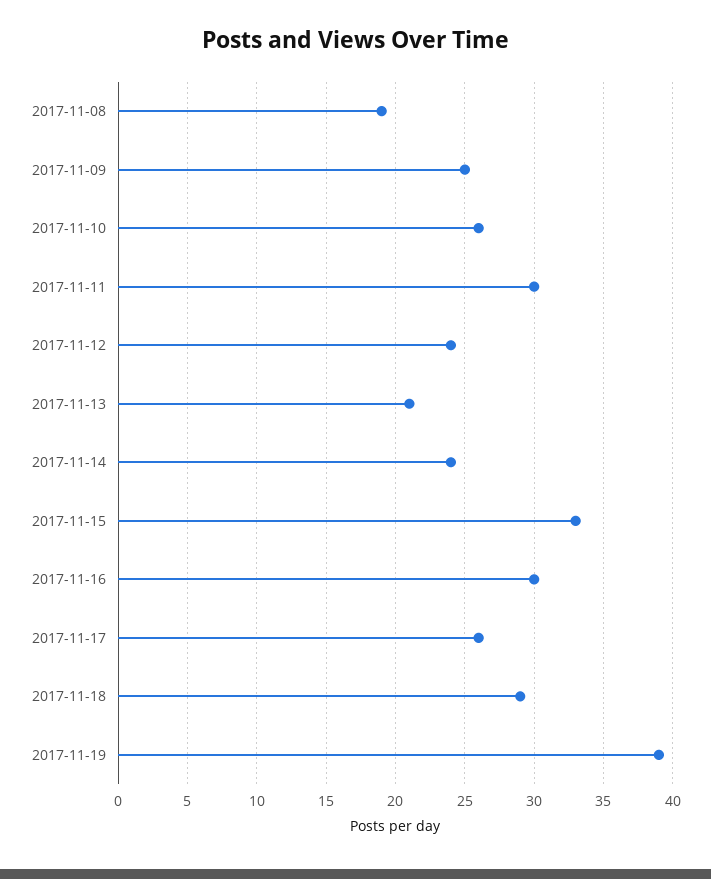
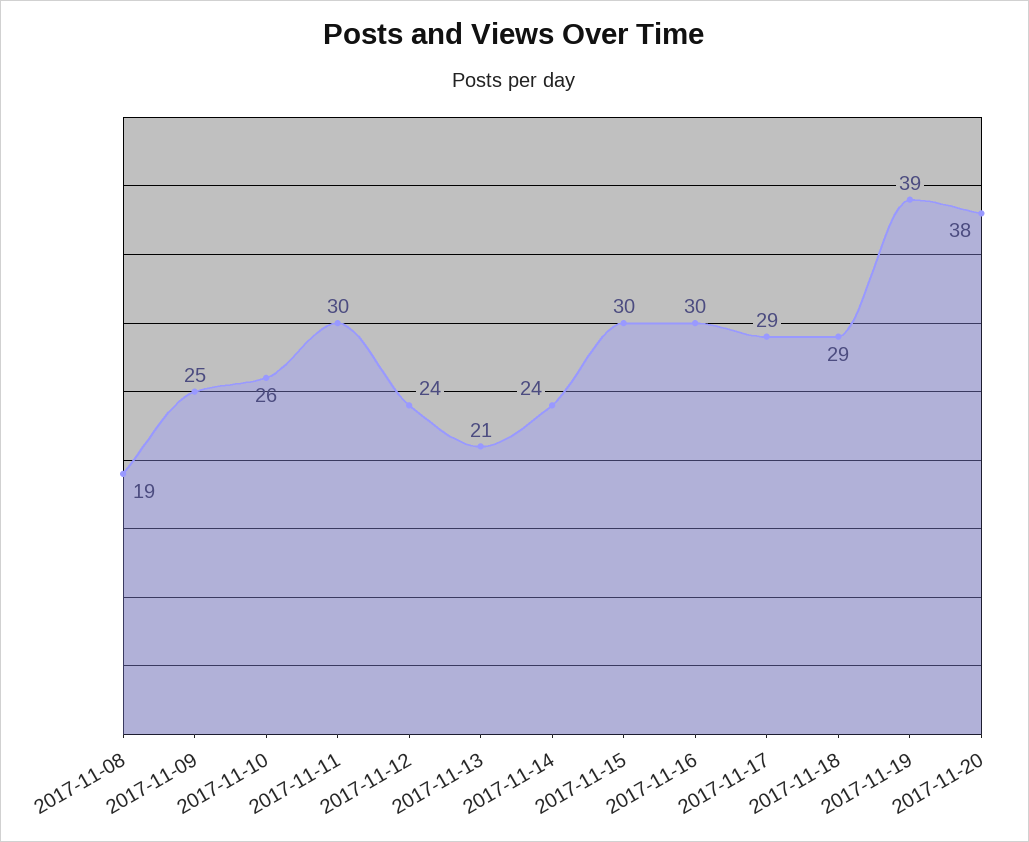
2017-11-15: 33 -> 30
2017-11-17: 26 -> 29
2017-11-20: none -> 38

